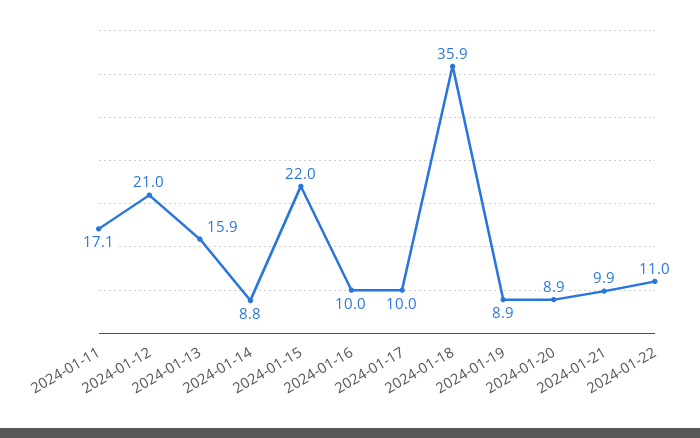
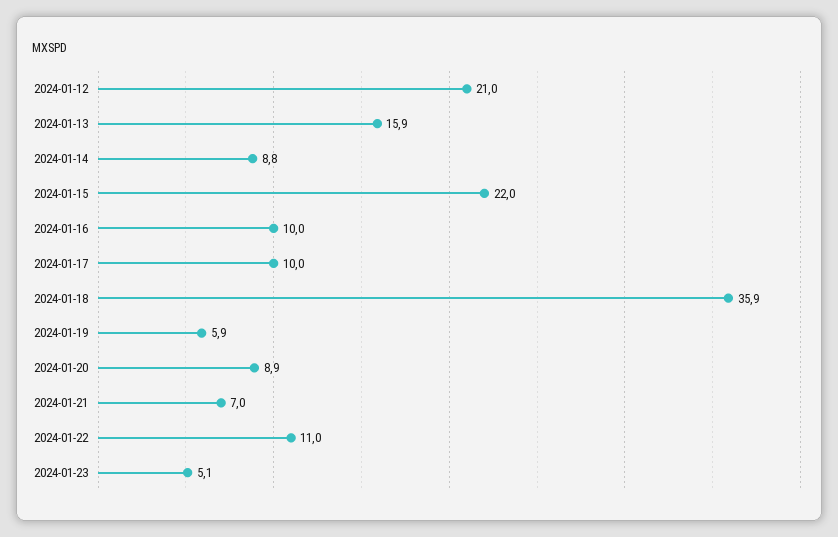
2024-01-11: 17.1 -> none
2024-01-19: 8.9 -> 5.9
2024-01-21: 9.9 -> 7
2024-01-23: none -> 5.1

